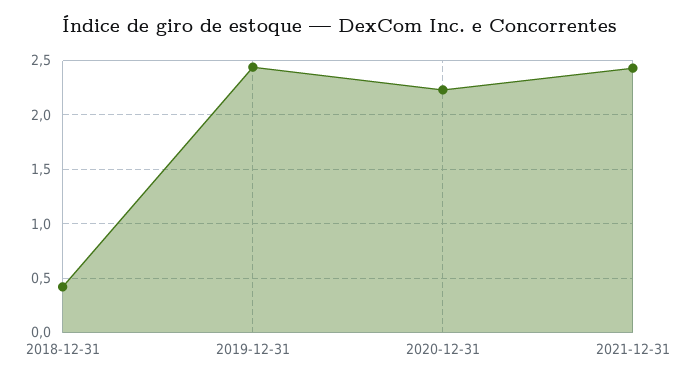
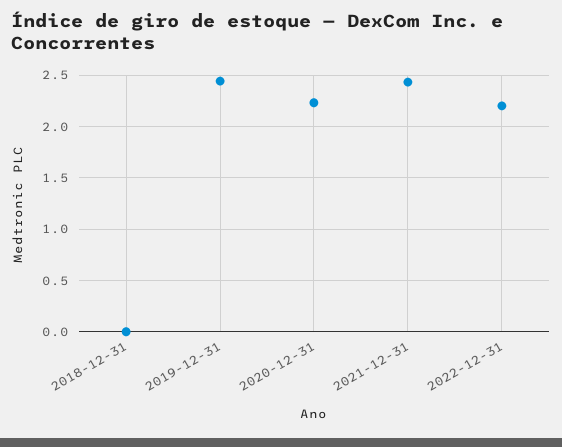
2018-12-31: 0.4 -> 0
2022-12-31: none -> 2.2

